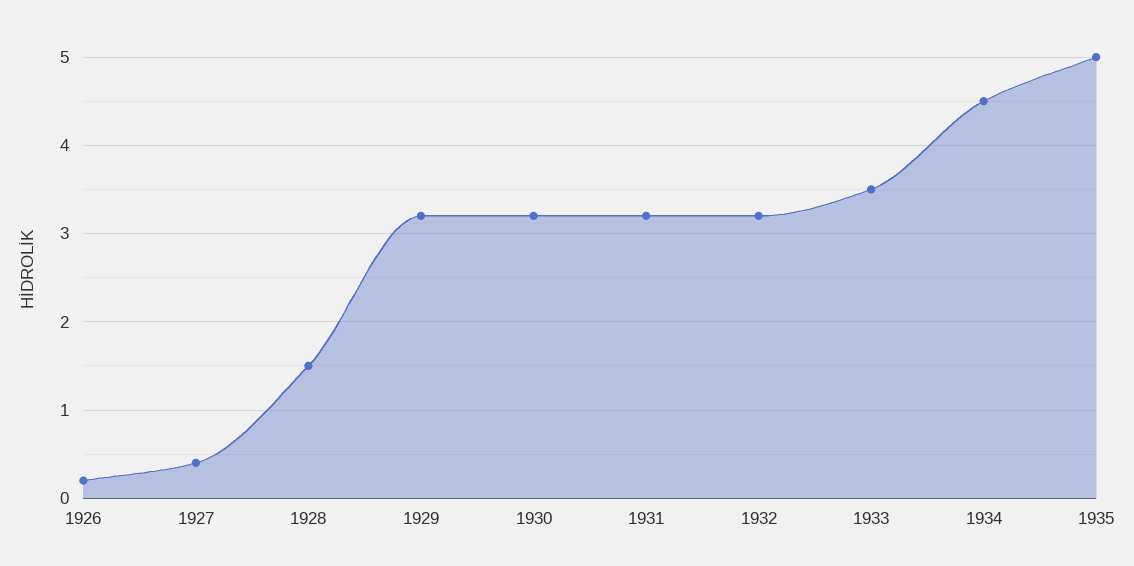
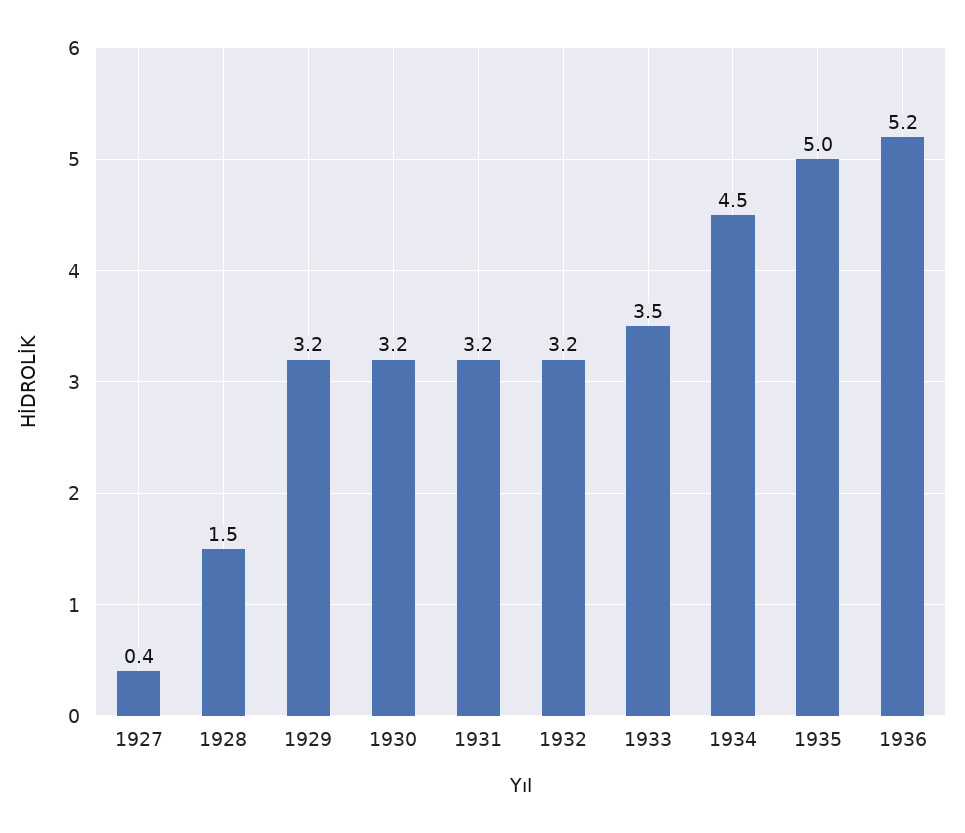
1926: 0.2 -> none
1936: none -> 5.2

